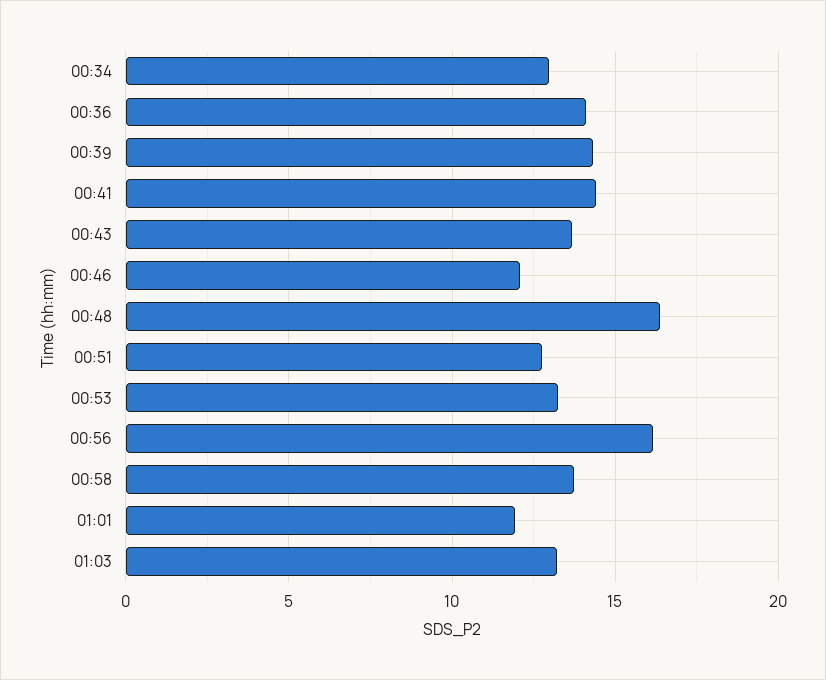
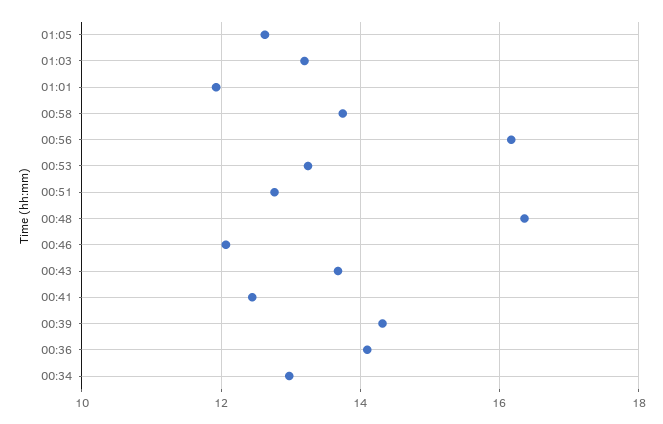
00:41: 14.5 -> 12.4
01:05: none -> 12.6

